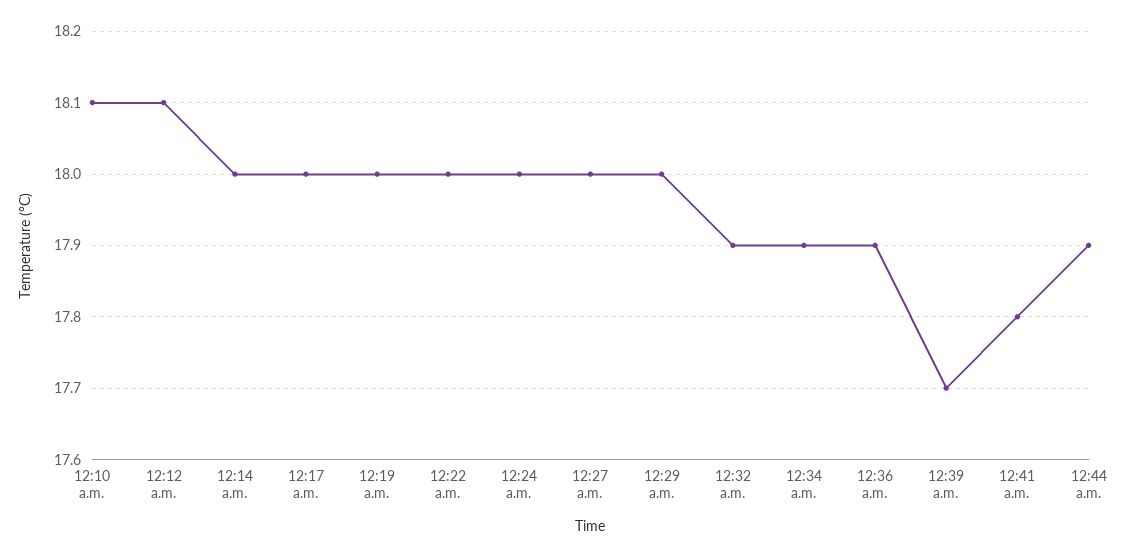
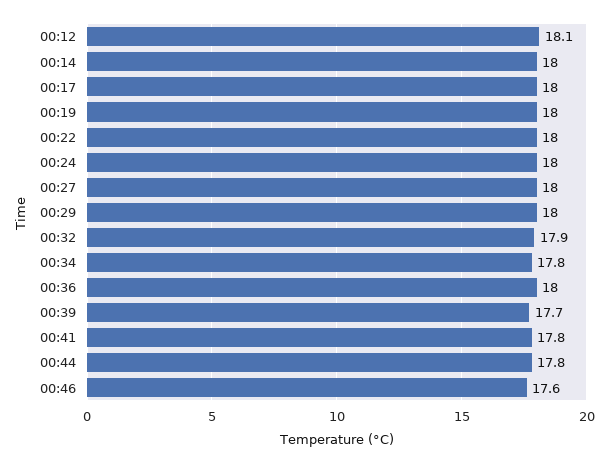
12:10 a.m.: 18.1 -> none
12:34 a.m.: 17.9 -> 17.8
12:36 a.m.: 17.9 -> 18
12:44 a.m.: 17.9 -> 17.8
00:46: none -> 17.6

